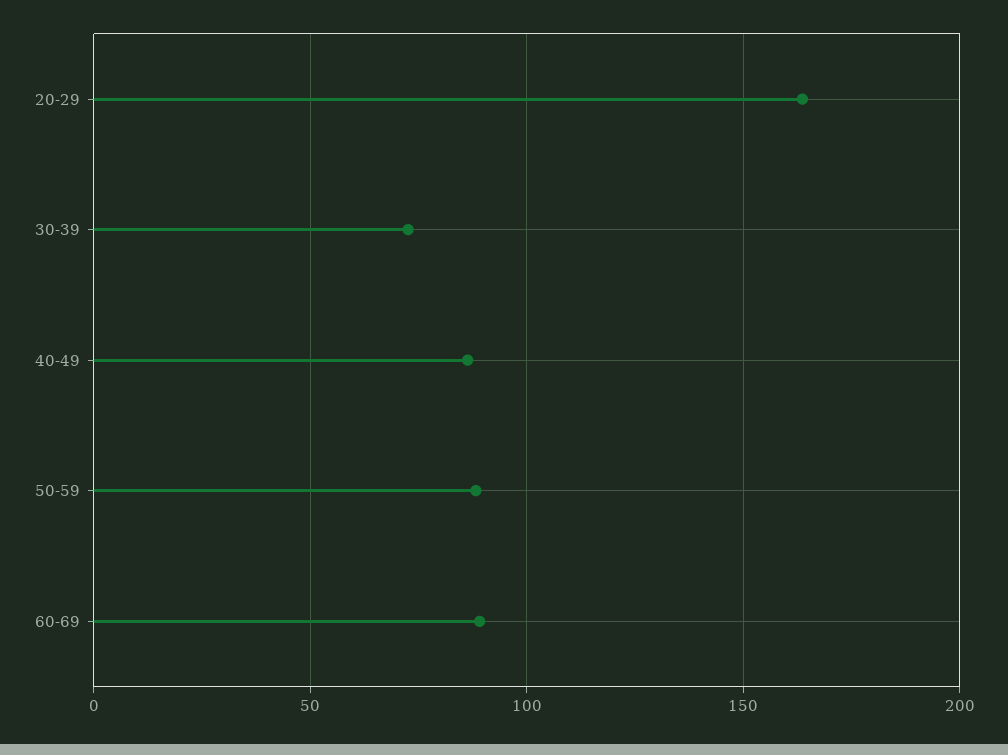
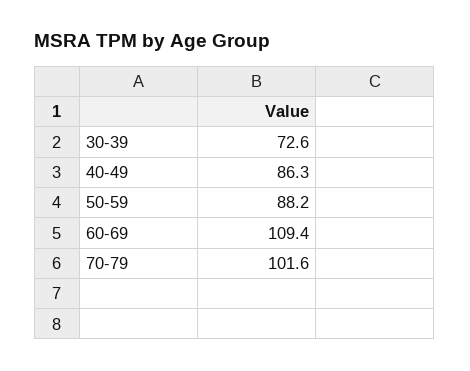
20-29: 165 -> none
60-69: 90 -> 109.4
70-79: none -> 101.6

